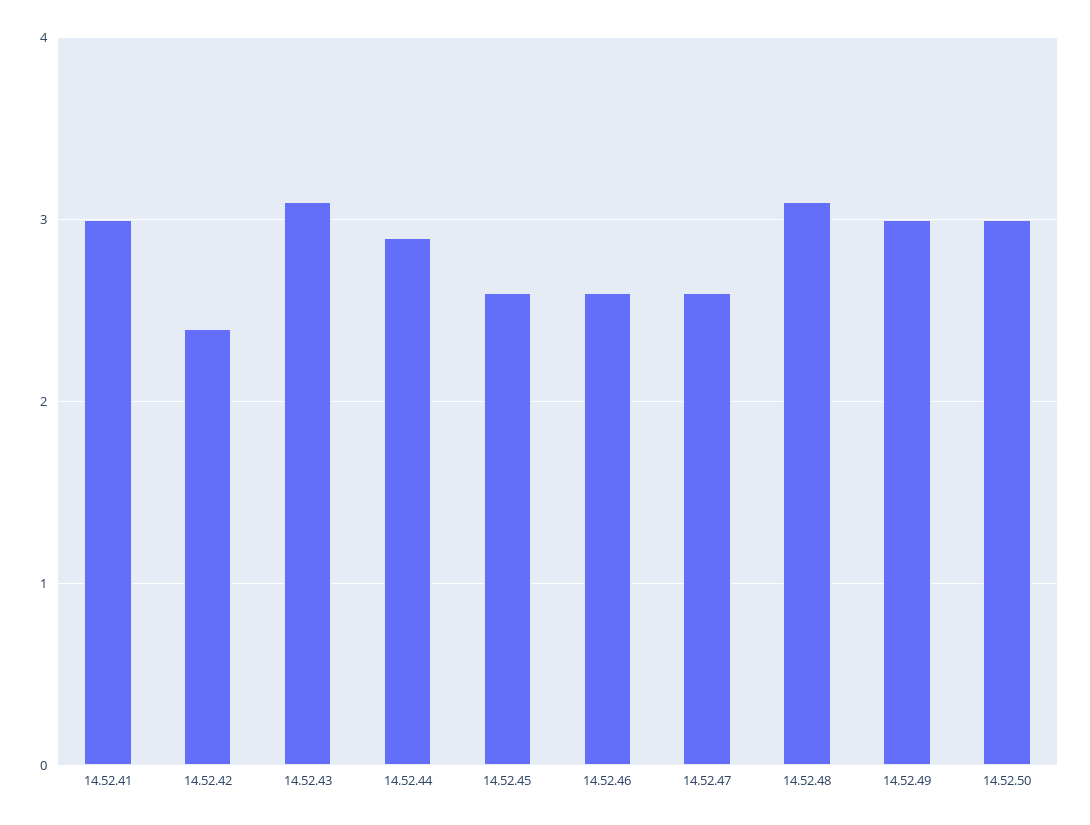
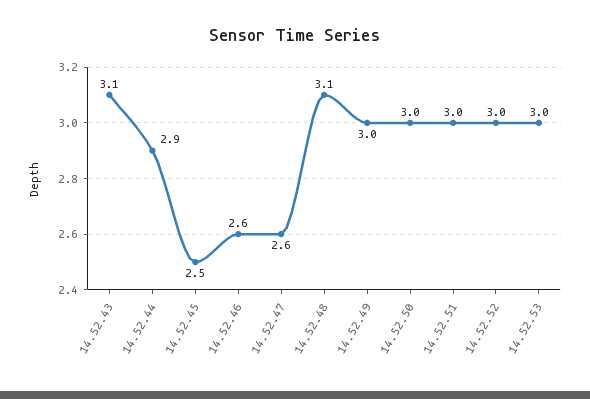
14.52.41: 3 -> none
14.52.42: 2.4 -> none
14.52.45: 2.6 -> 2.5
14.52.51: none -> 3
14.52.52: none -> 3
14.52.53: none -> 3

